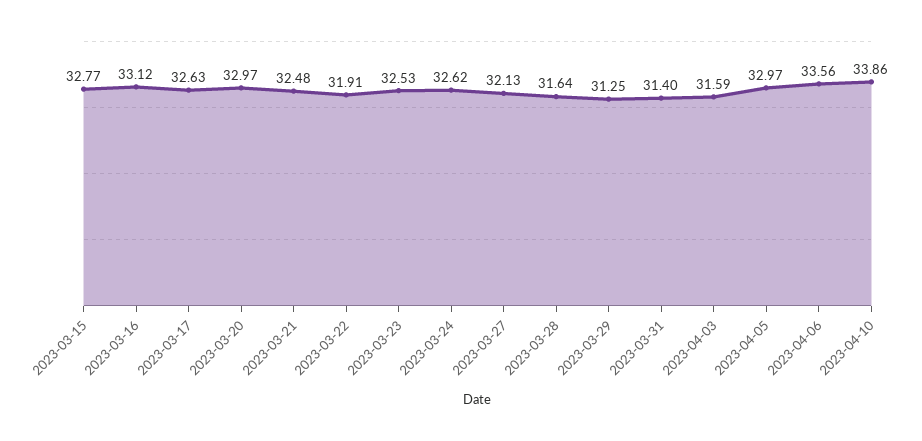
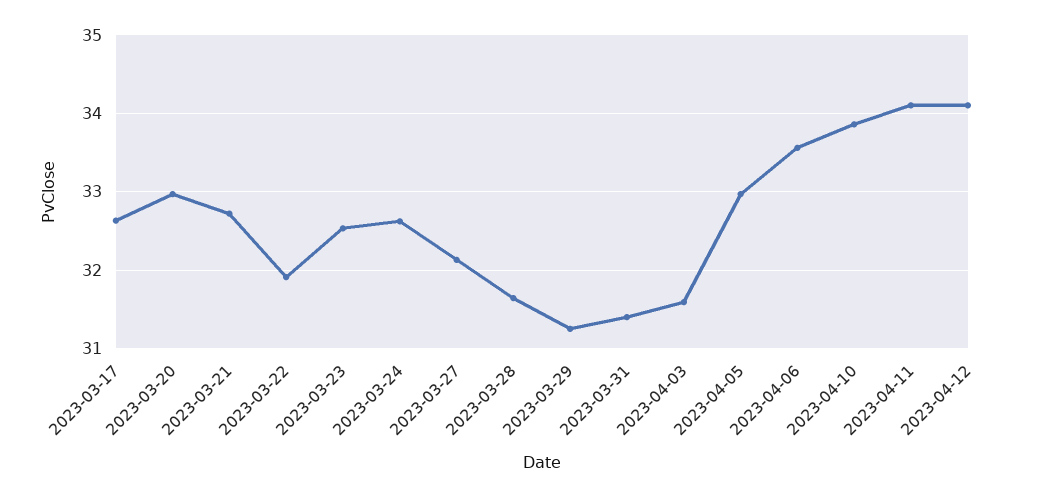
2023-03-15: 32.77 -> none
2023-03-16: 33.12 -> none
2023-03-21: 32.48 -> 32.7
2023-04-11: none -> 34.1
2023-04-12: none -> 34.1

